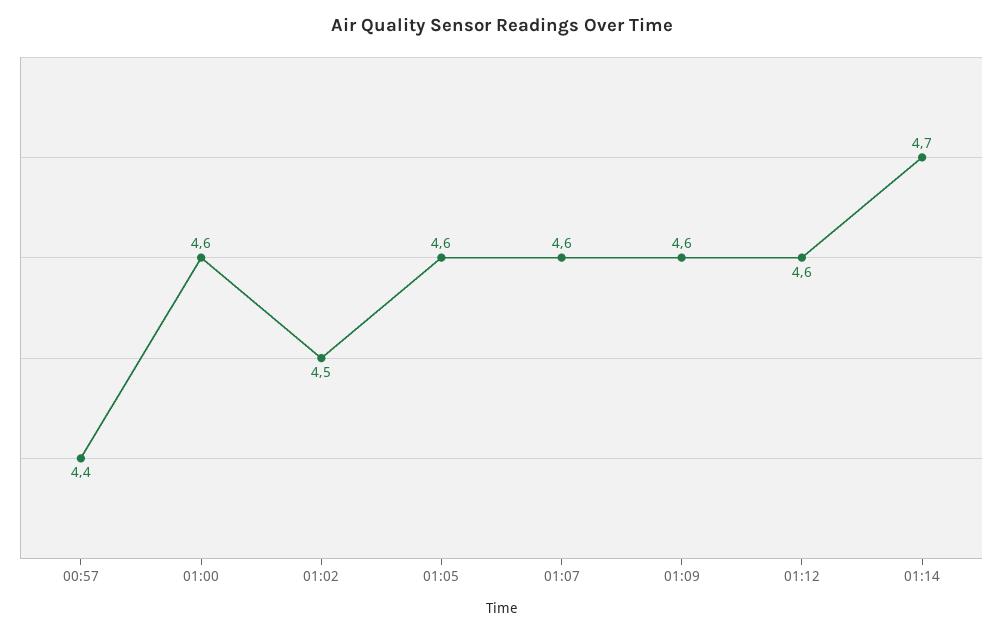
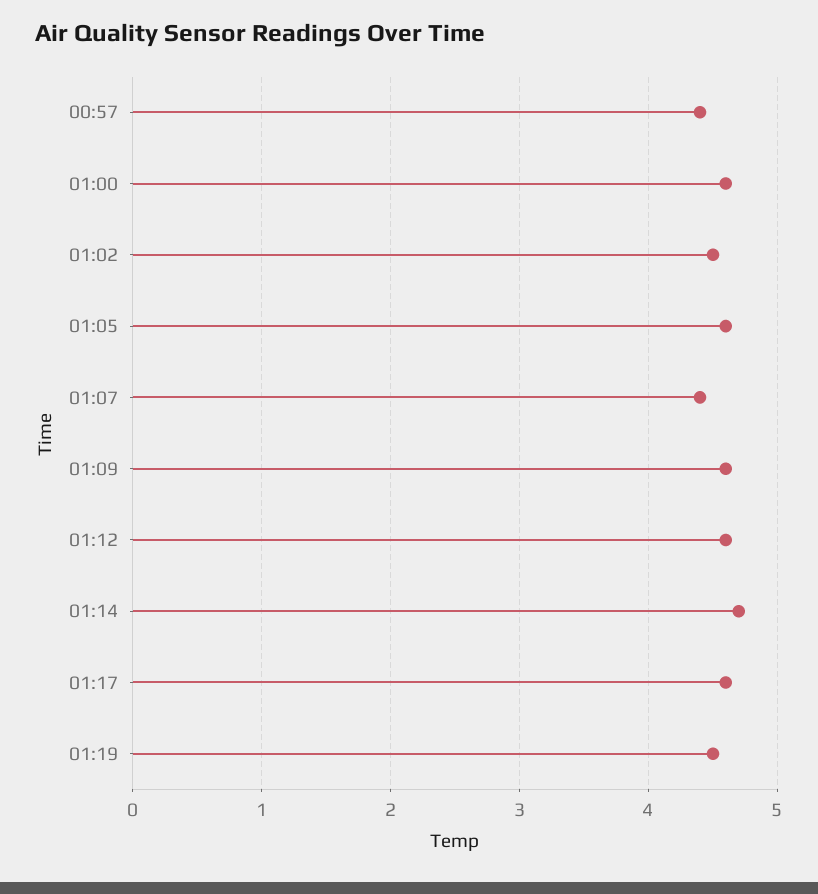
01:07: 4.6 -> 4.4
01:17: none -> 4.6
01:19: none -> 4.5

